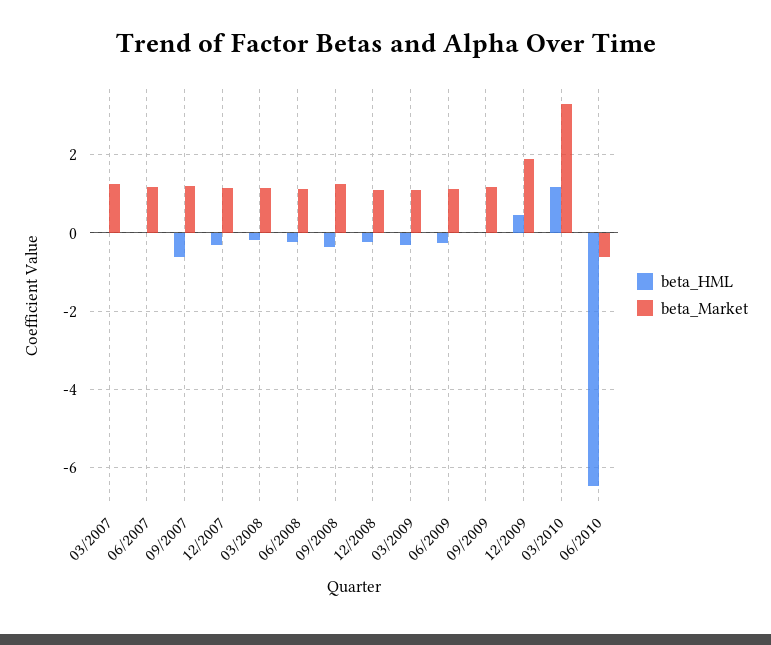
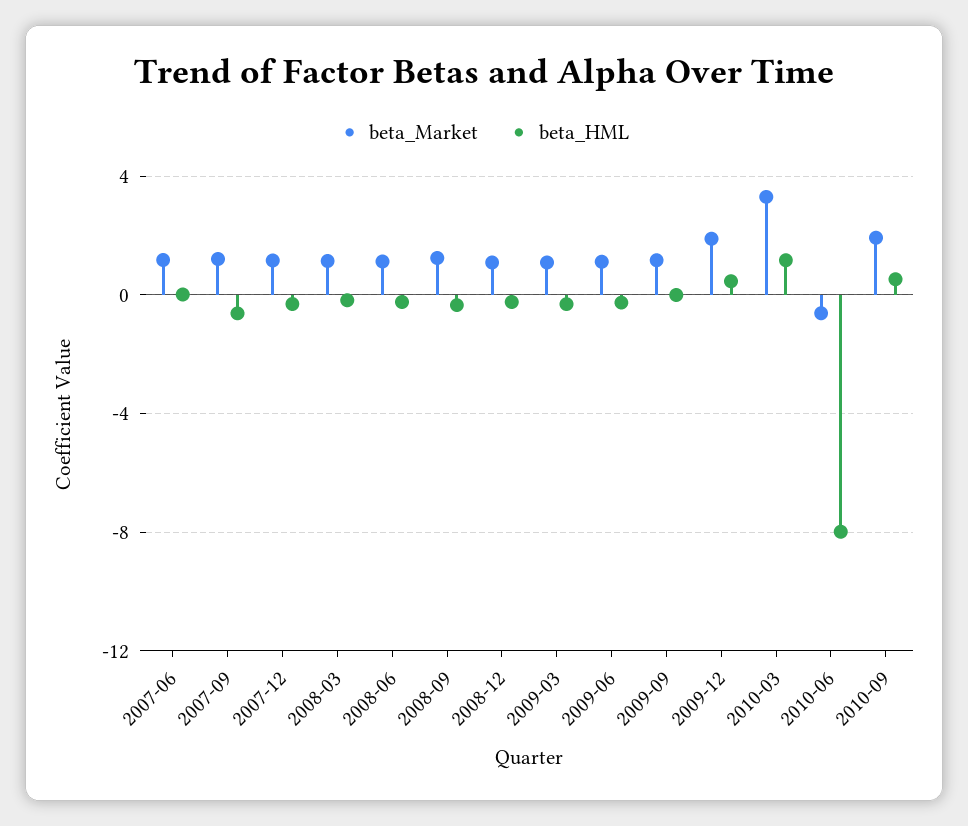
beta_HML, 03/2007: 0 -> none
beta_Market, 03/2007: 1.2 -> none
beta_HML, 06/2010: -6.4 -> -8
beta_Market, 2010-09: none -> 2
beta_HML, 2010-09: none -> 0.5

